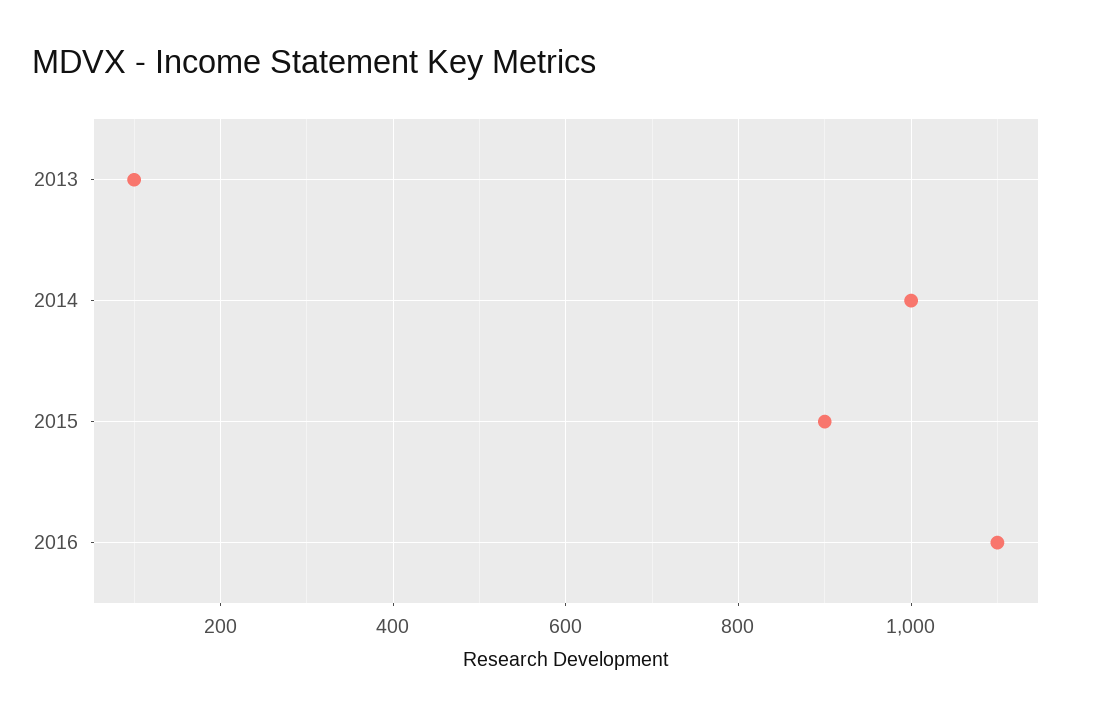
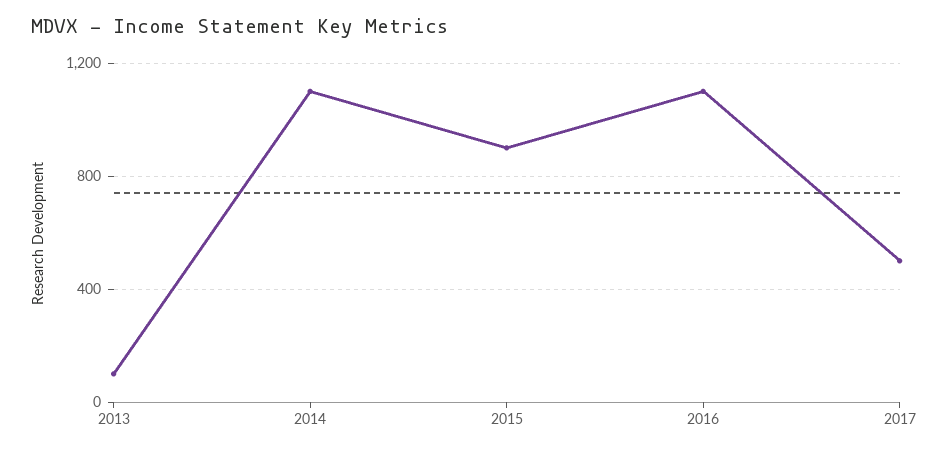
2014: 1000 -> 1100
2017: none -> 500

